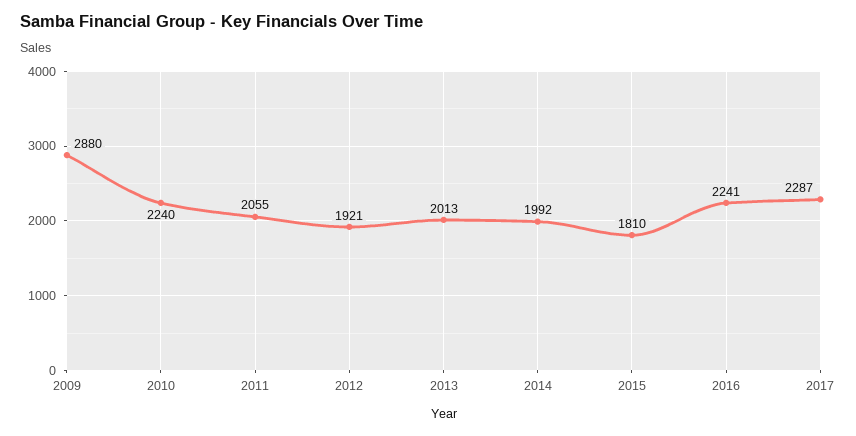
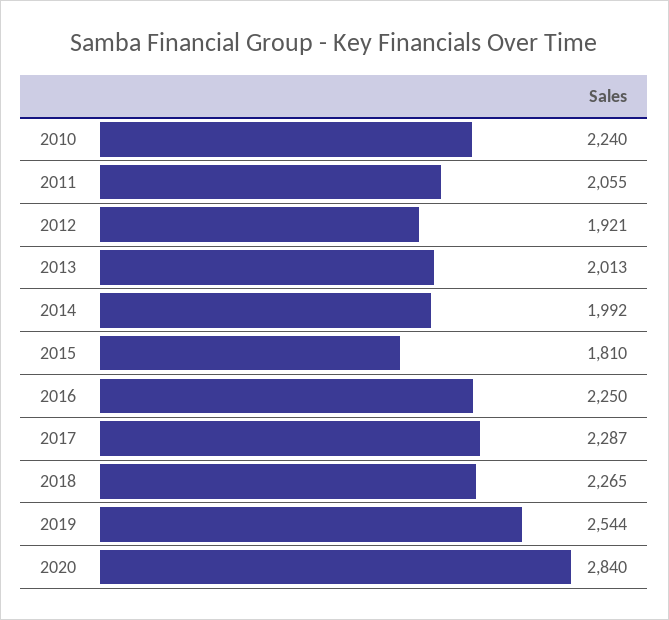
2009: 2880 -> none
2016: 2241 -> 2250
2018: none -> 2265
2019: none -> 2544
2020: none -> 2840

